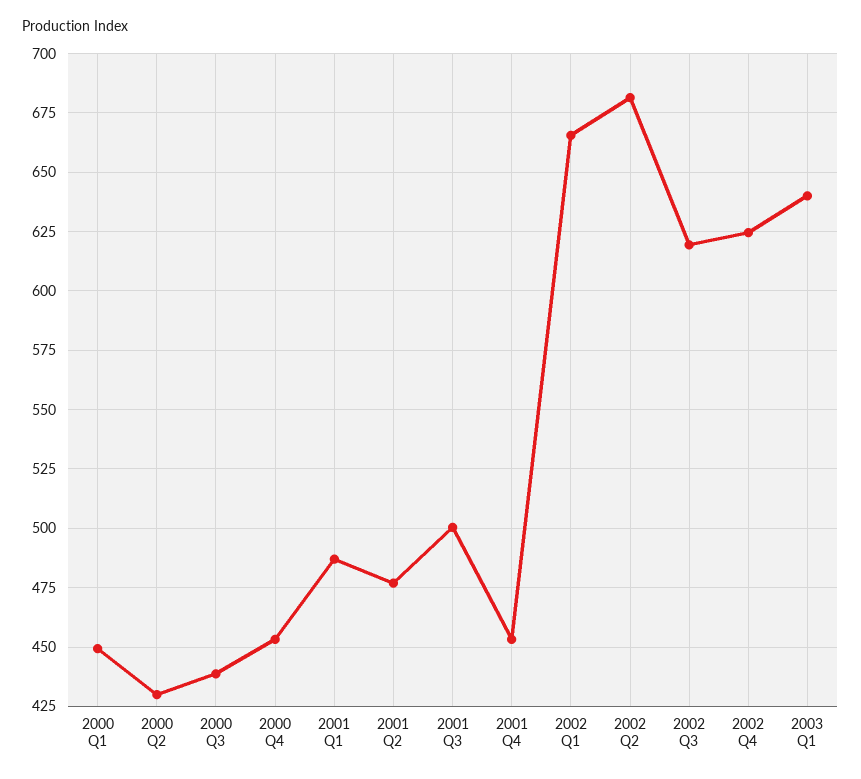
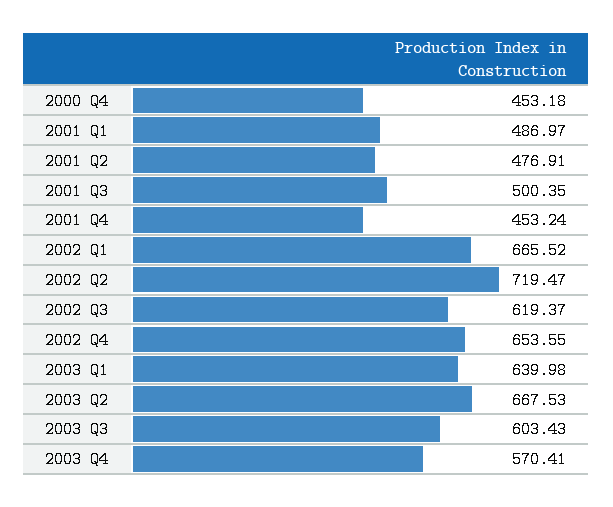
2000 Q1: 450 -> none
2000 Q2: 430 -> none
2000 Q3: 440 -> none
2002 Q2: 680 -> 719.47
2002 Q4: 625 -> 653.55
2003 Q2: none -> 667.53
2003 Q3: none -> 603.43
2003 Q4: none -> 570.41

